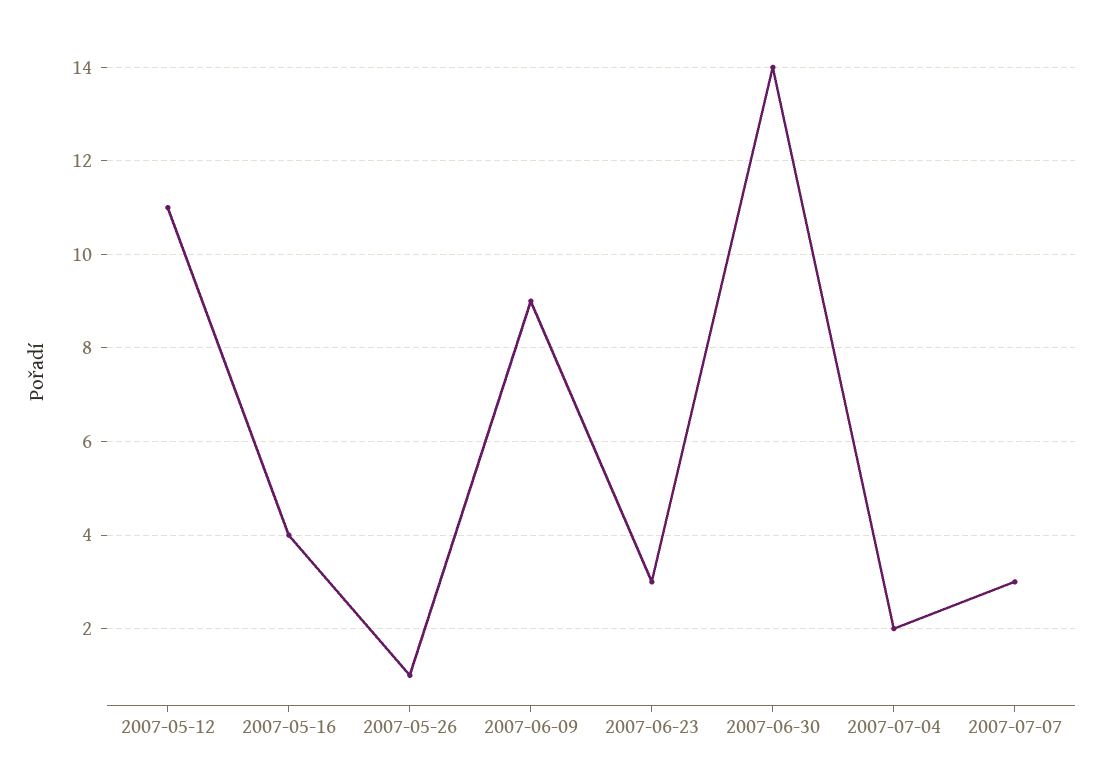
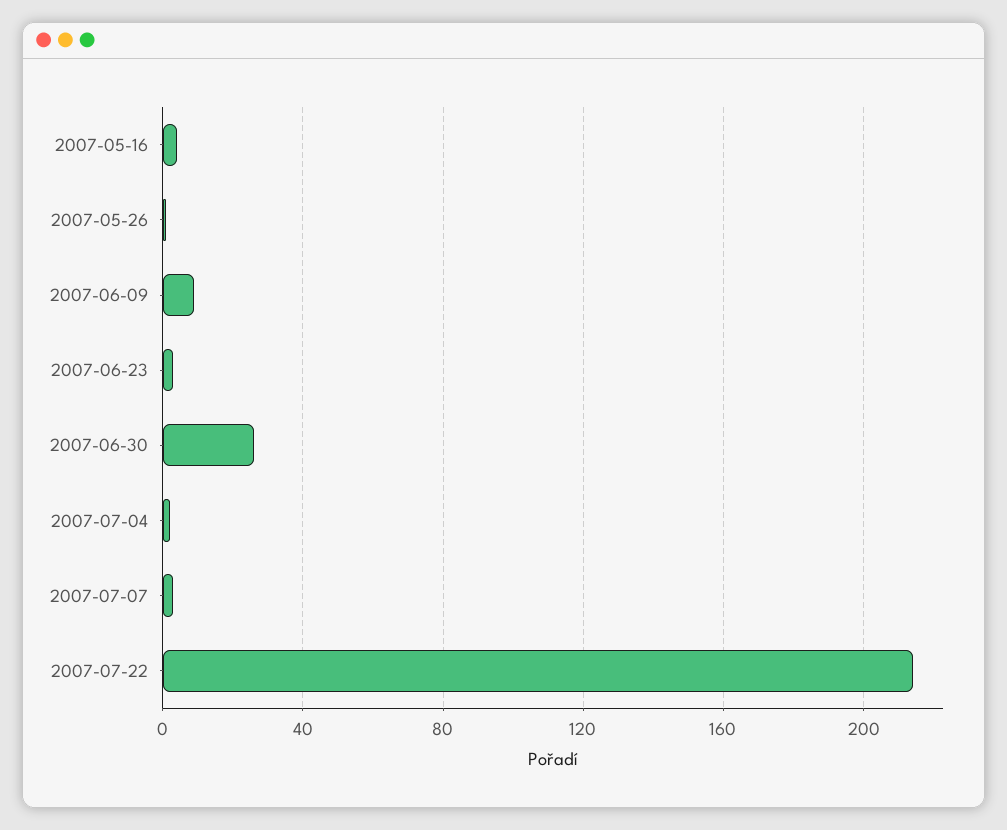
2007-05-12: 11 -> none
2007-06-30: 14 -> 25
2007-07-22: none -> 215

